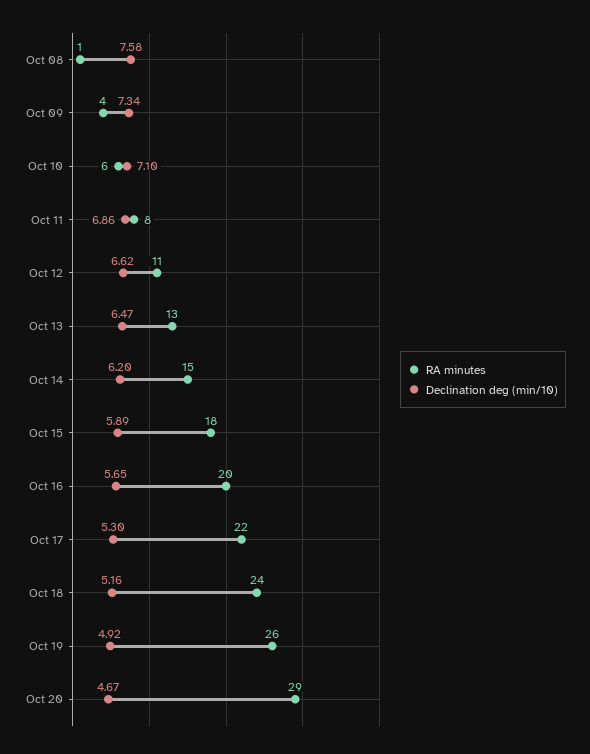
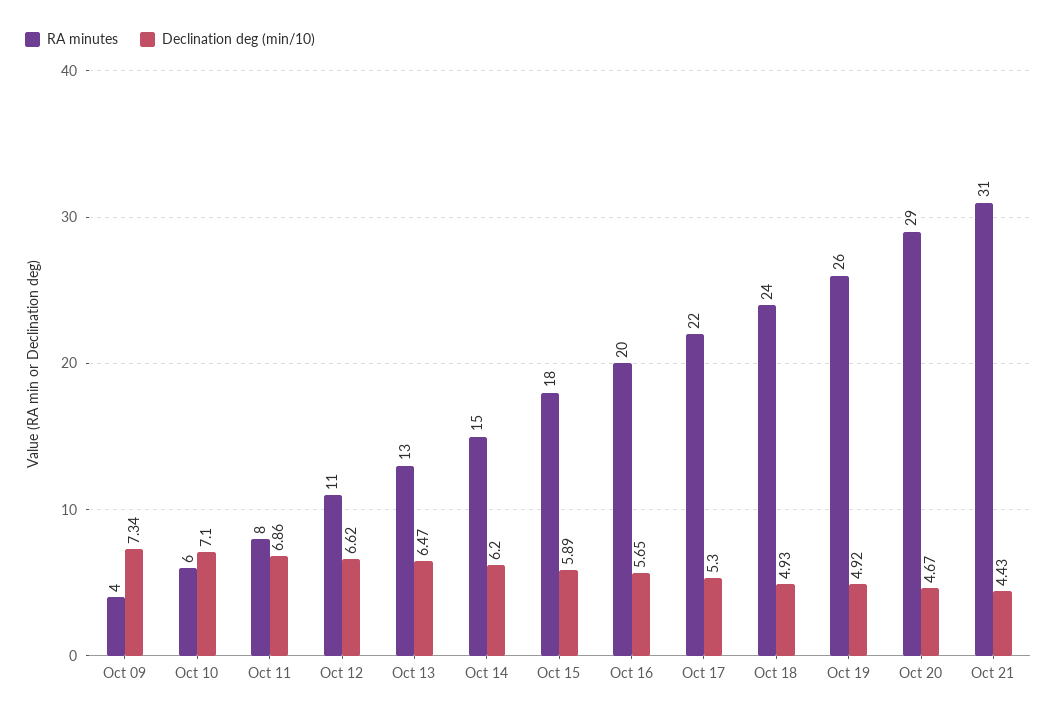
RA minutes, Oct 08: 1 -> none
Declination deg (min/10), Oct 08: 7.58 -> none
Declination deg (min/10), Oct 18: 5.16 -> 4.93
RA minutes, Oct 21: none -> 31
Declination deg (min/10), Oct 21: none -> 4.43

